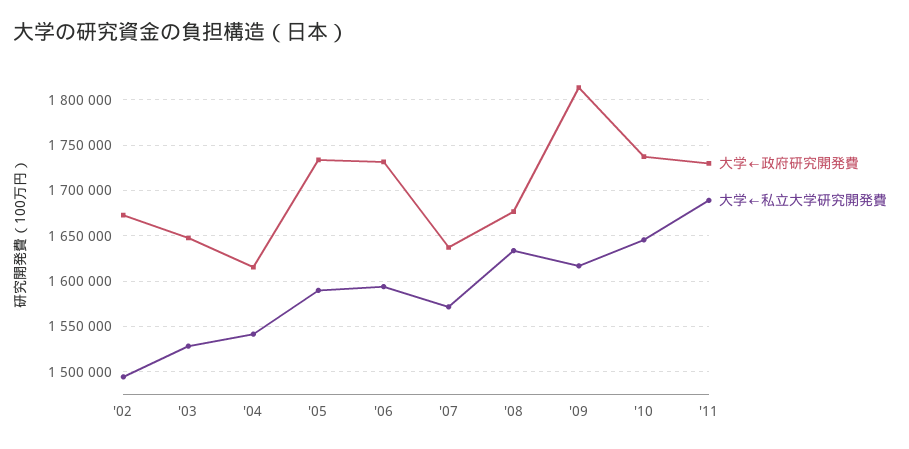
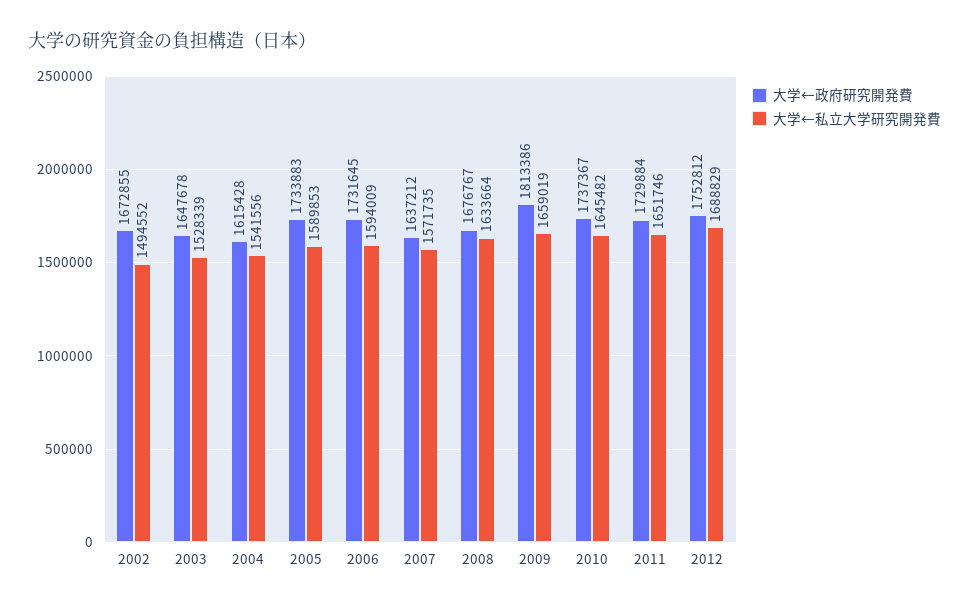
大学←私立大学研究開発費, '09: 1620000 -> 1659019
大学←私立大学研究開発費, '11: 1690000 -> 1651746
大学←政府研究開発費, 2012: none -> 1752812
大学←私立大学研究開発費, 2012: none -> 1688829

